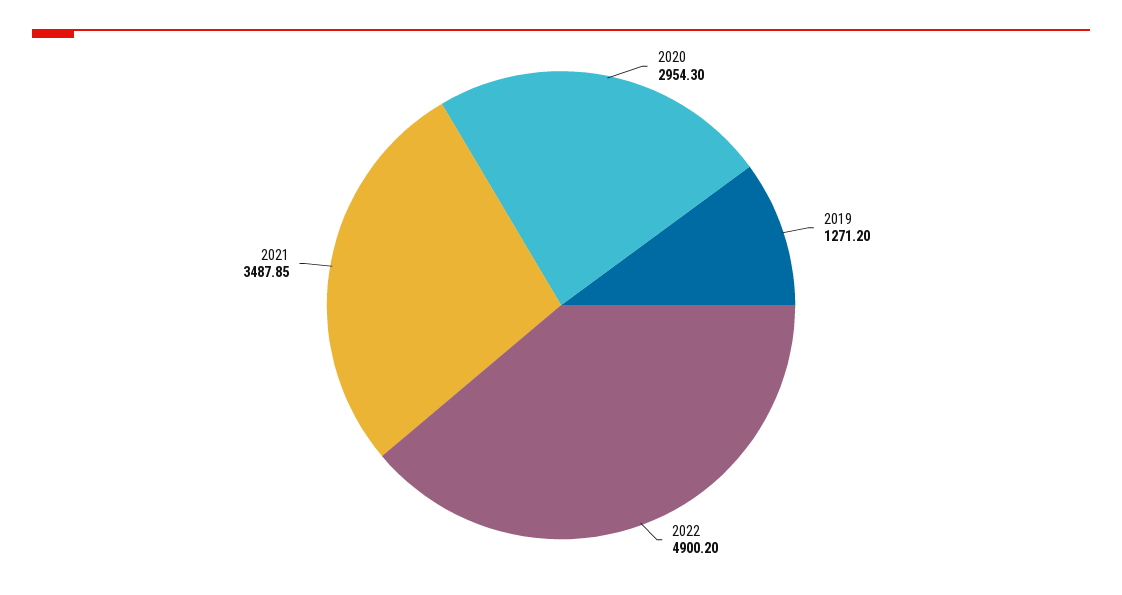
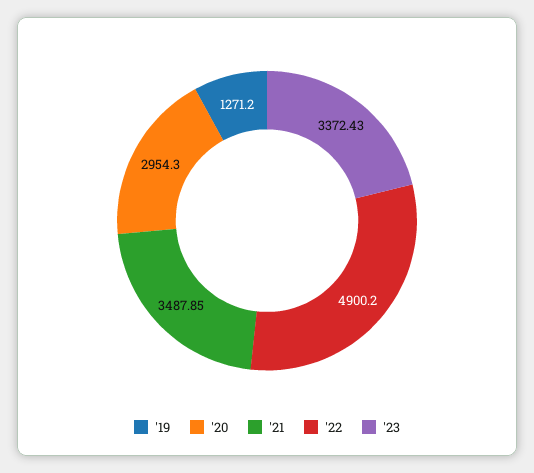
'23: none -> 3372.43

